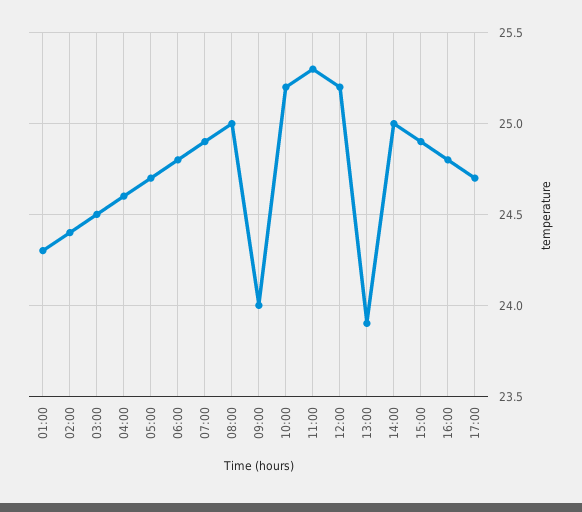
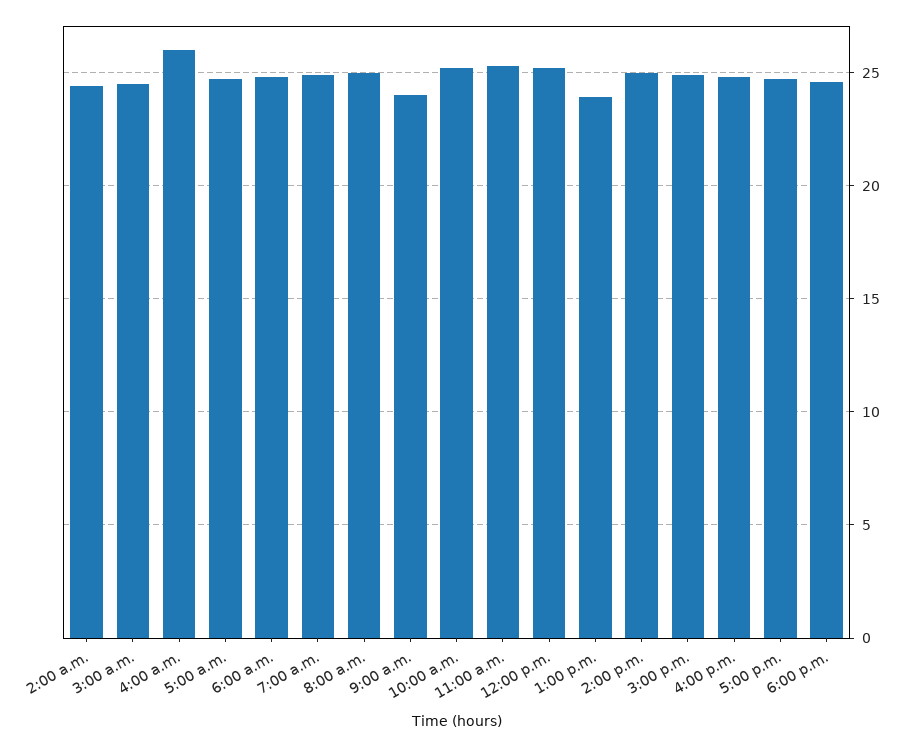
01:00: 24.3 -> none
04:00: 24.6 -> 26
6:00 p.m.: none -> 24.5

